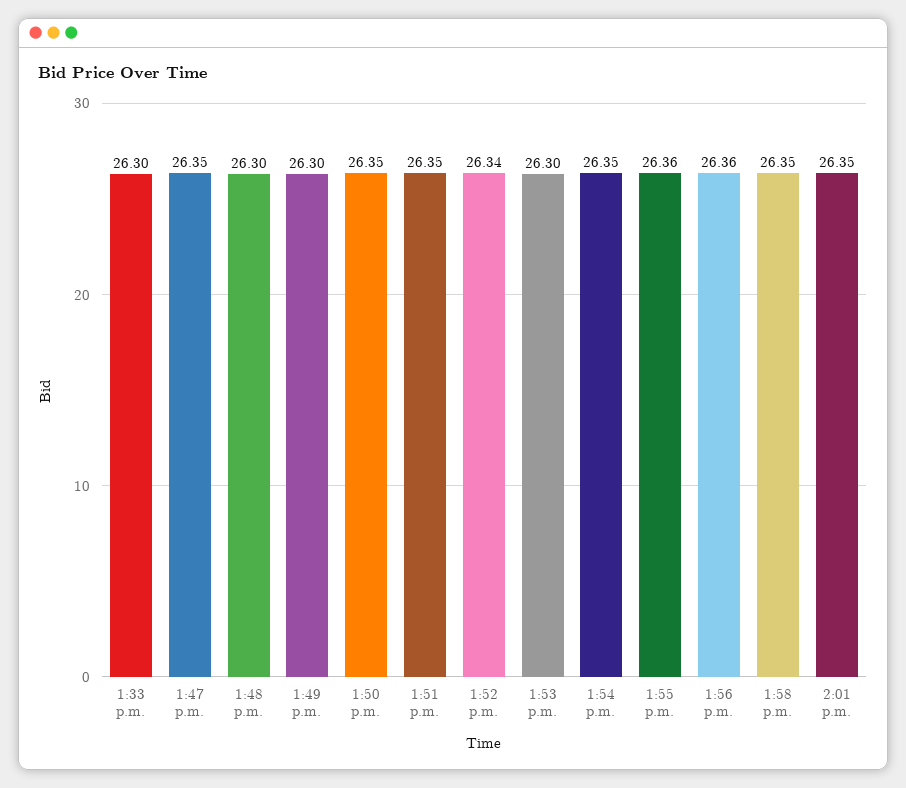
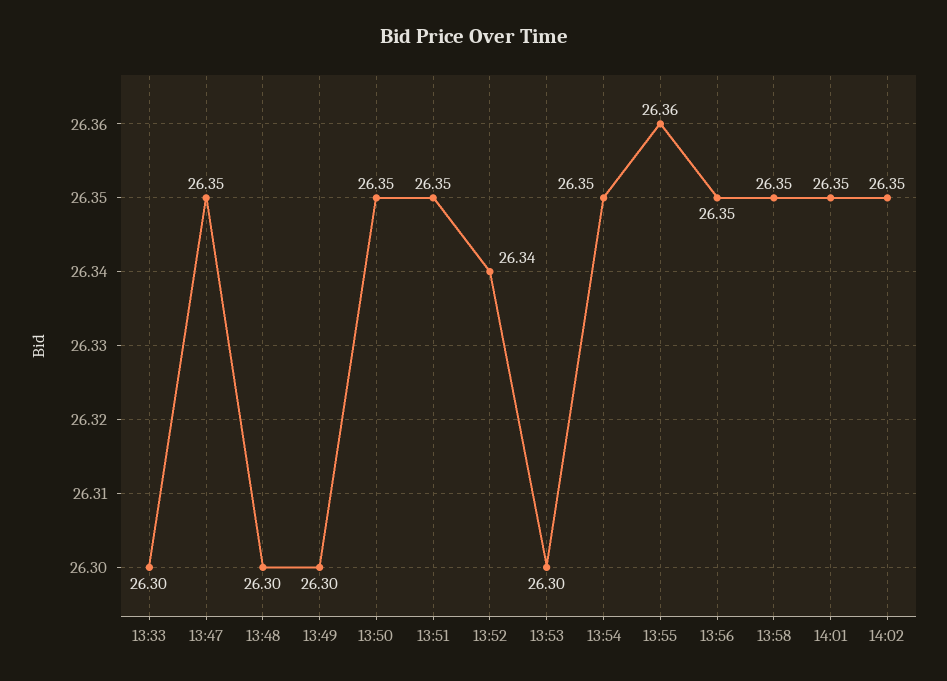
1:56 p.m.: 26.36 -> 26.35
14:02: none -> 26.35

